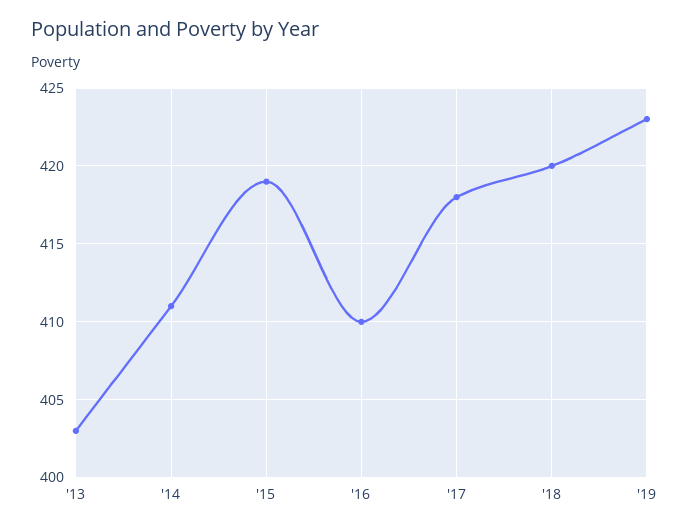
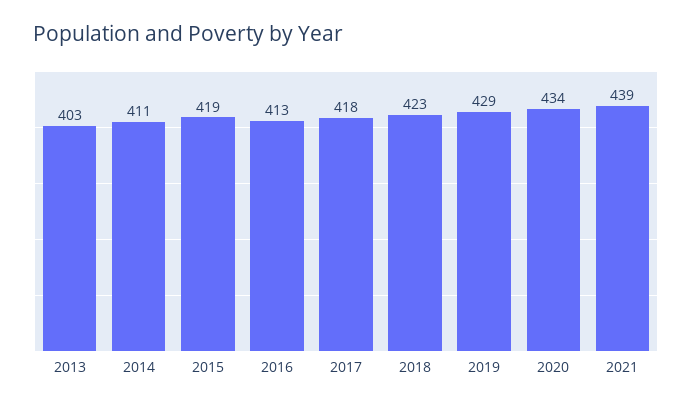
'16: 410 -> 413
'18: 420 -> 423
'19: 423 -> 429
2020: none -> 434
2021: none -> 439

